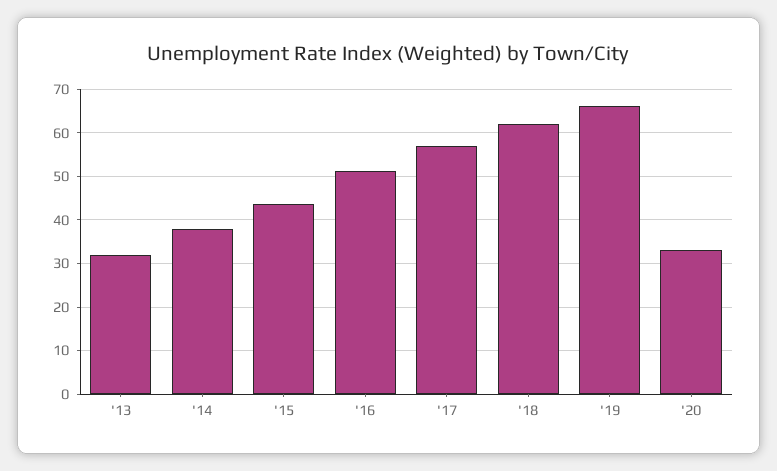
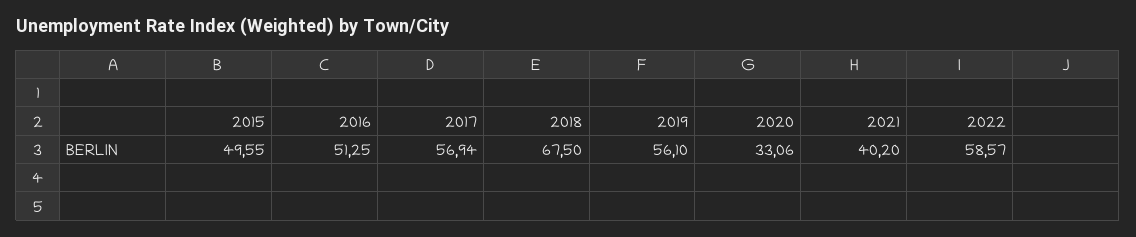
'13: 32 -> none
'14: 38 -> none
'15: 44 -> 49.55
'18: 62 -> 67.5
'19: 66 -> 56.1
2021: none -> 40.2
2022: none -> 58.57

